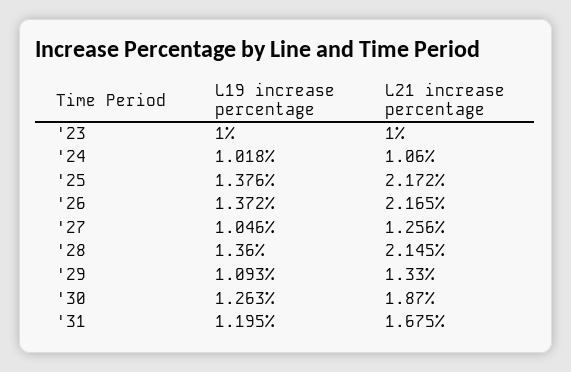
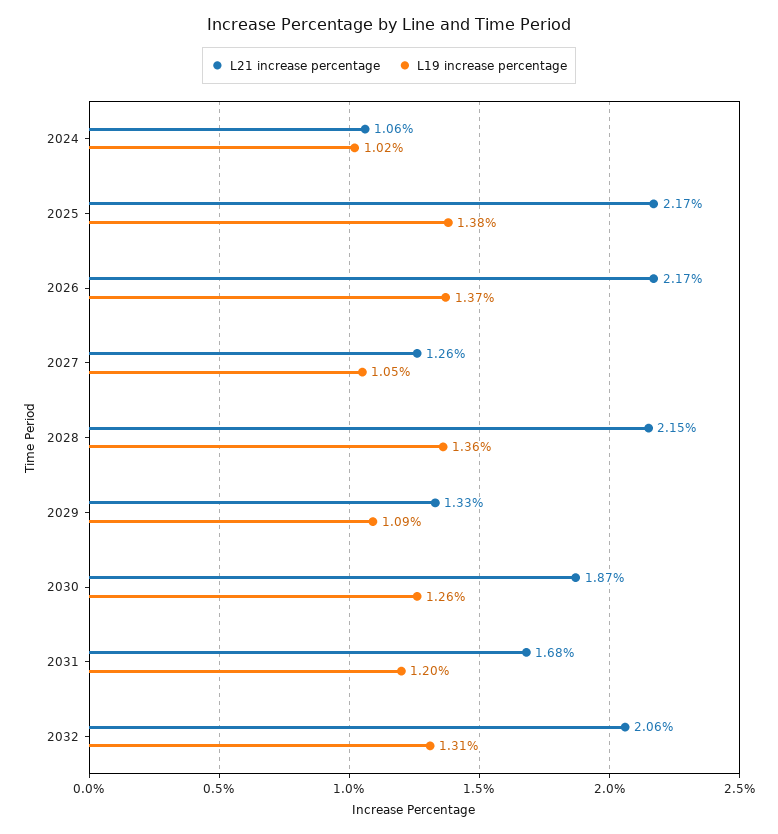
L19 increase percentage, '23: 1 -> none
L21 increase percentage, '23: 1 -> none
L21 increase percentage, 2032: none -> 2.06
L19 increase percentage, 2032: none -> 1.31

